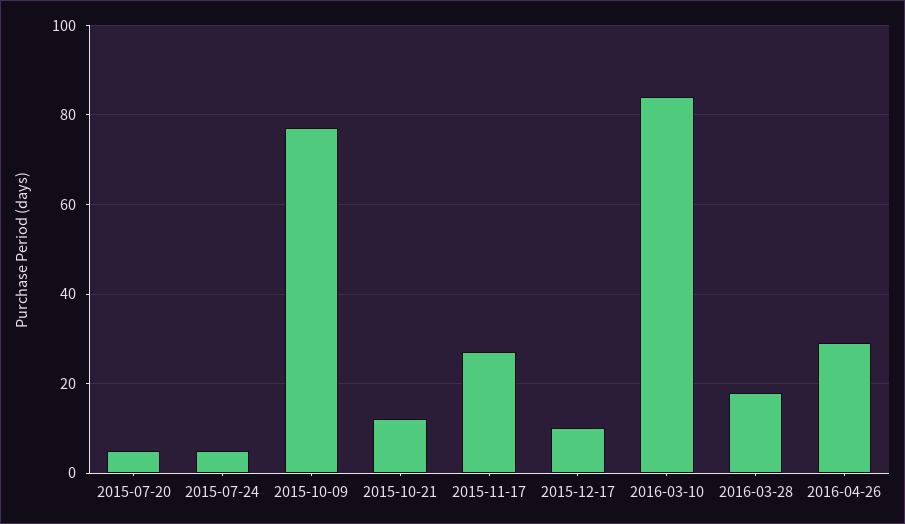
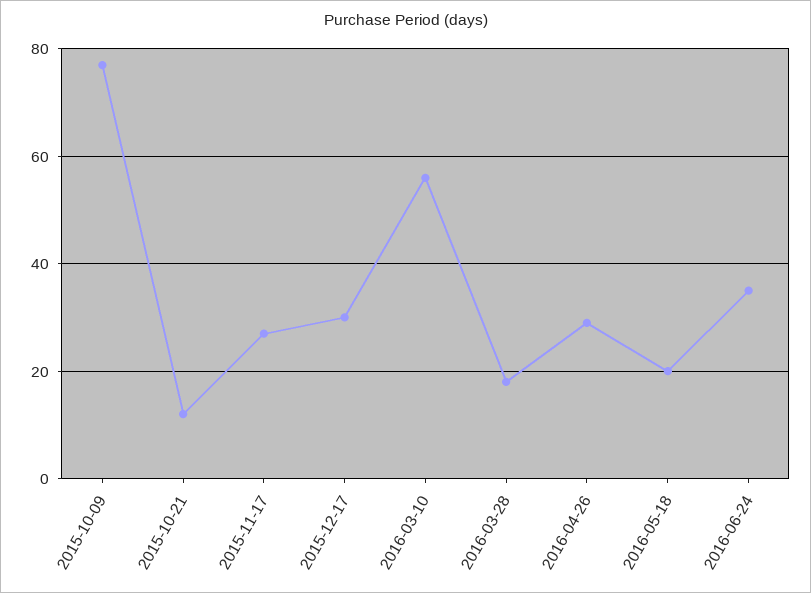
2015-07-20: 5 -> none
2015-07-24: 5 -> none
2015-12-17: 10 -> 30
2016-03-10: 85 -> 55
2016-05-18: none -> 20
2016-06-24: none -> 35

